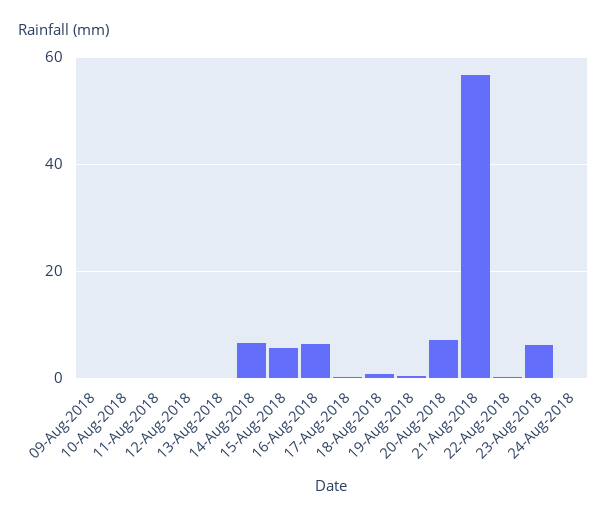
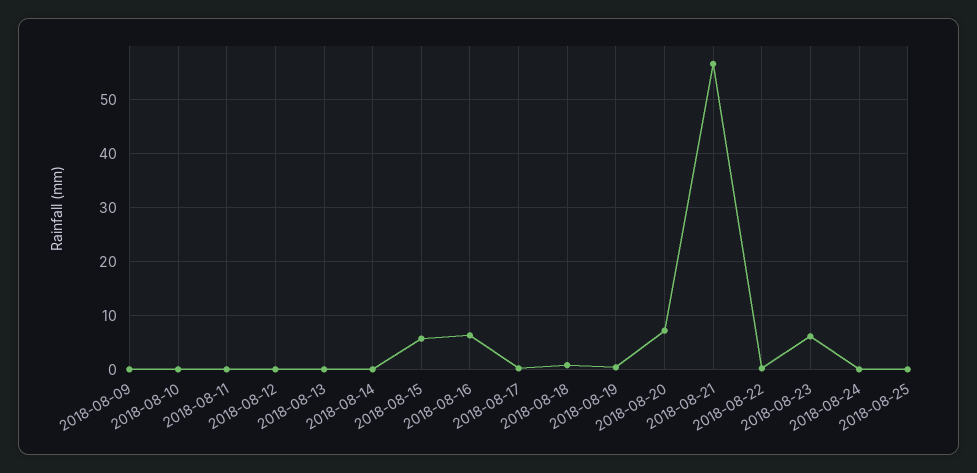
14-Aug-2018: 6 -> 0
2018-08-25: none -> 0

